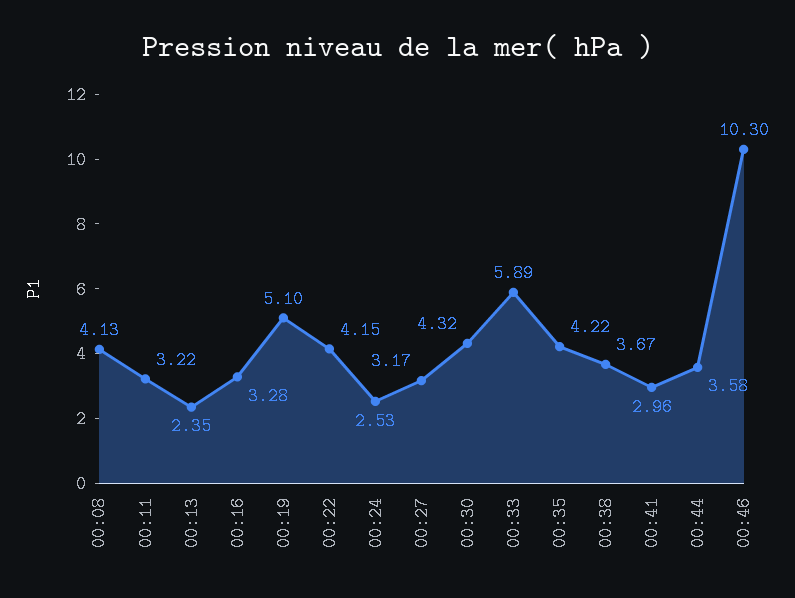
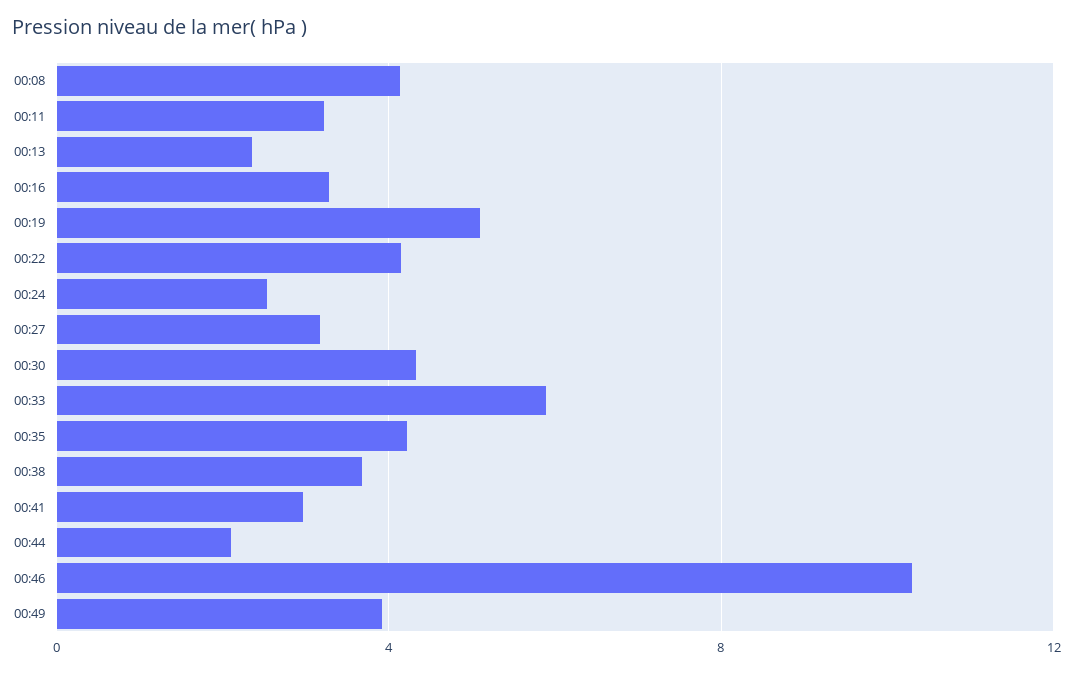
00:44: 3.58 -> 2
00:49: none -> 4

